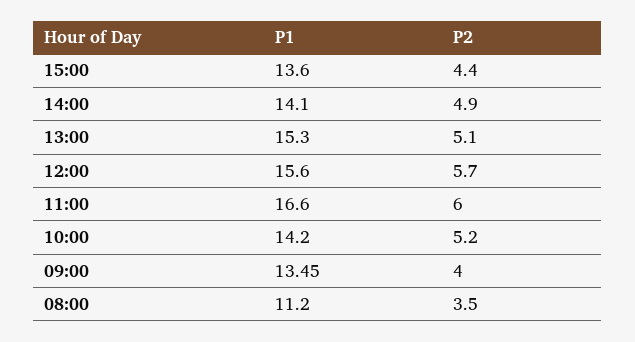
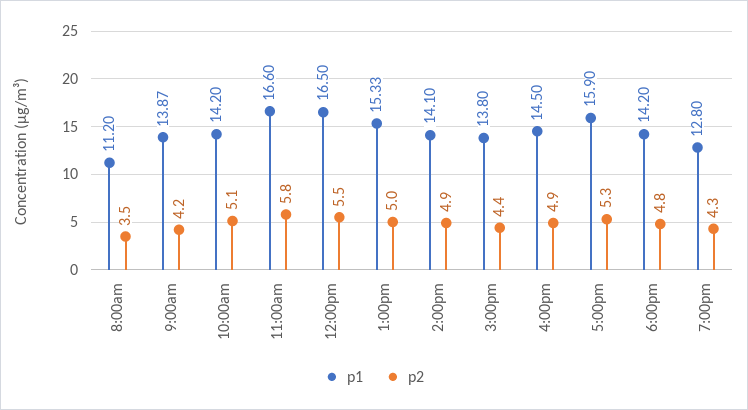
P1, 15:00: 13.6 -> 13.8
P1, 13:00: 15.3 -> 15.33
P2, 13:00: 5.1 -> 5
P1, 12:00: 15.6 -> 16.5
P2, 12:00: 5.7 -> 5.5
P2, 11:00: 6 -> 5.8
P2, 10:00: 5.2 -> 5.1
P1, 09:00: 13.45 -> 13.87
P2, 09:00: 4 -> 4.2
P1, 4:00pm: none -> 14.5
P2, 4:00pm: none -> 4.9
P1, 5:00pm: none -> 15.9
P2, 5:00pm: none -> 5.3
P1, 6:00pm: none -> 14.2
P2, 6:00pm: none -> 4.8
P1, 7:00pm: none -> 12.8
P2, 7:00pm: none -> 4.3

